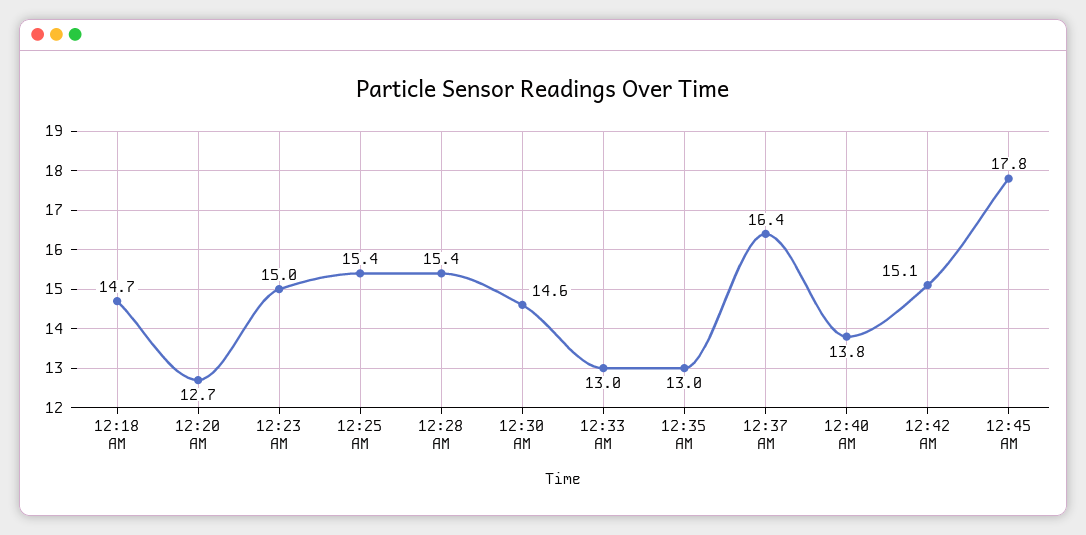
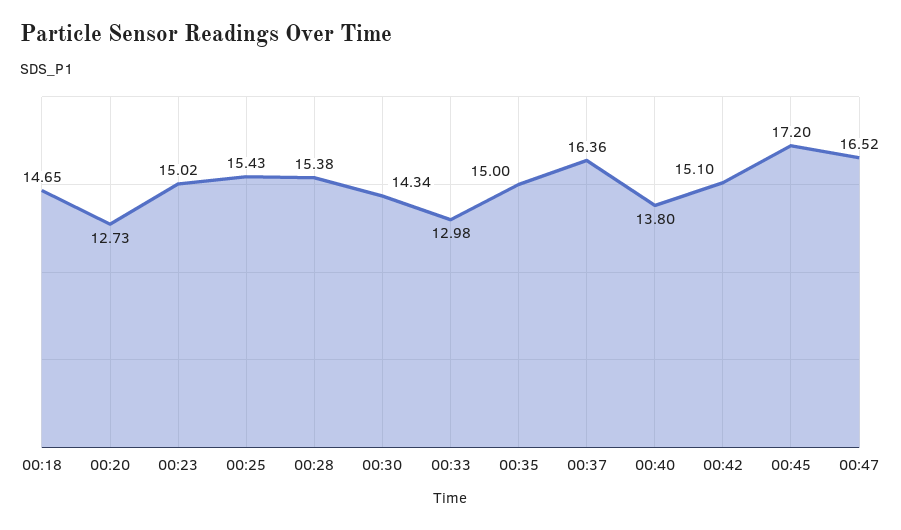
12:30 AM: 14.6 -> 14.34
12:35 AM: 13 -> 15
12:45 AM: 17.8 -> 17.2
00:47: none -> 16.52

